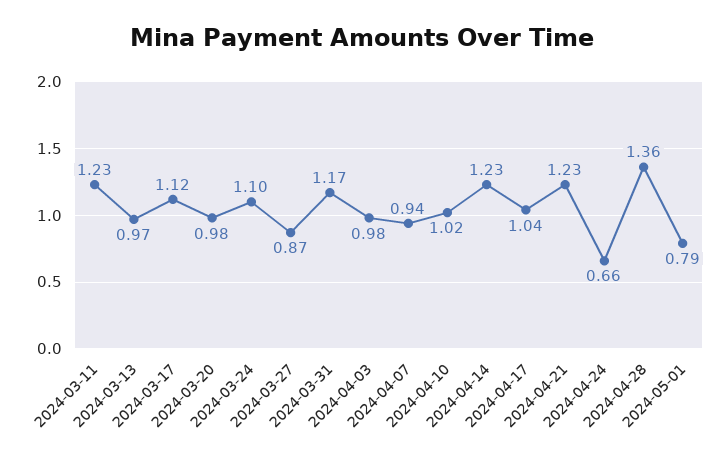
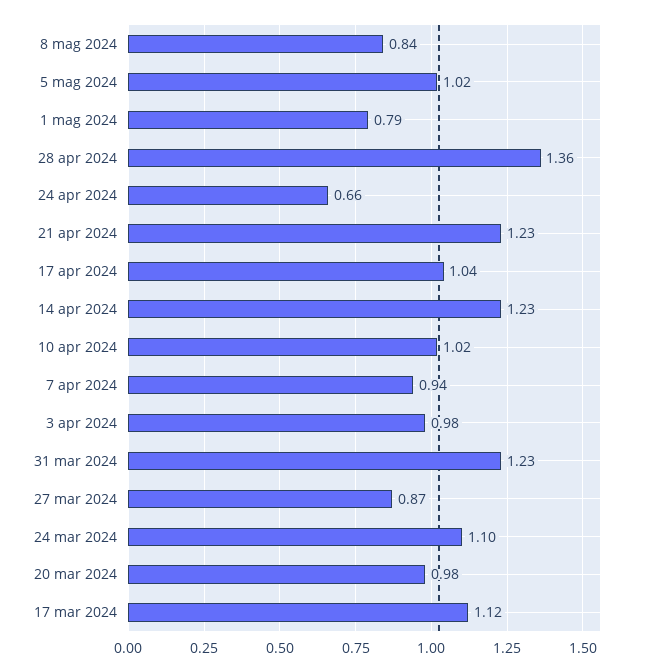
2024-03-11: 1.23 -> none
2024-03-13: 0.97 -> none
2024-03-31: 1.17 -> 1.23
8 mag 2024: none -> 0.84
5 mag 2024: none -> 1.02

